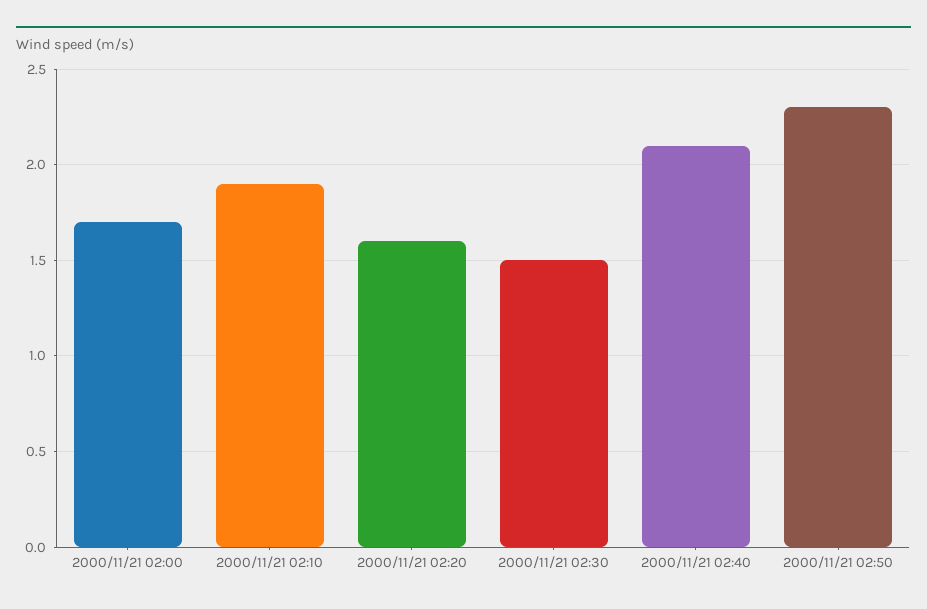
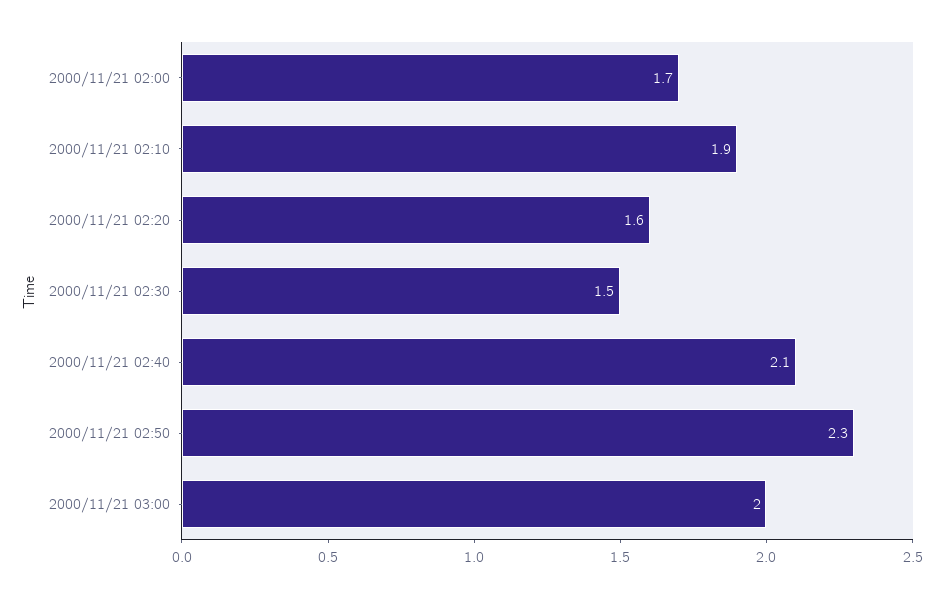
2000/11/21 03:00: none -> 2

